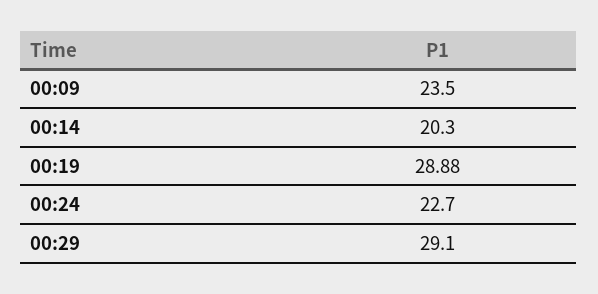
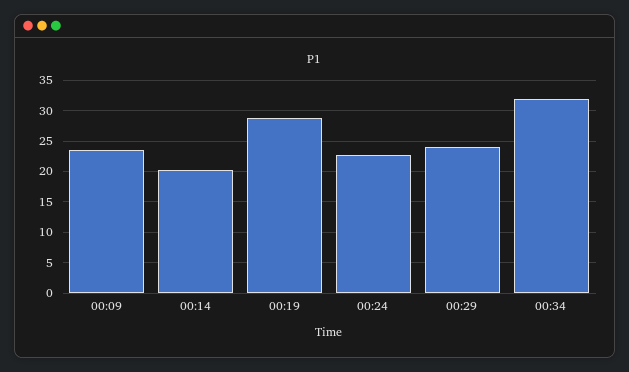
00:29: 29.1 -> 24
00:34: none -> 32

